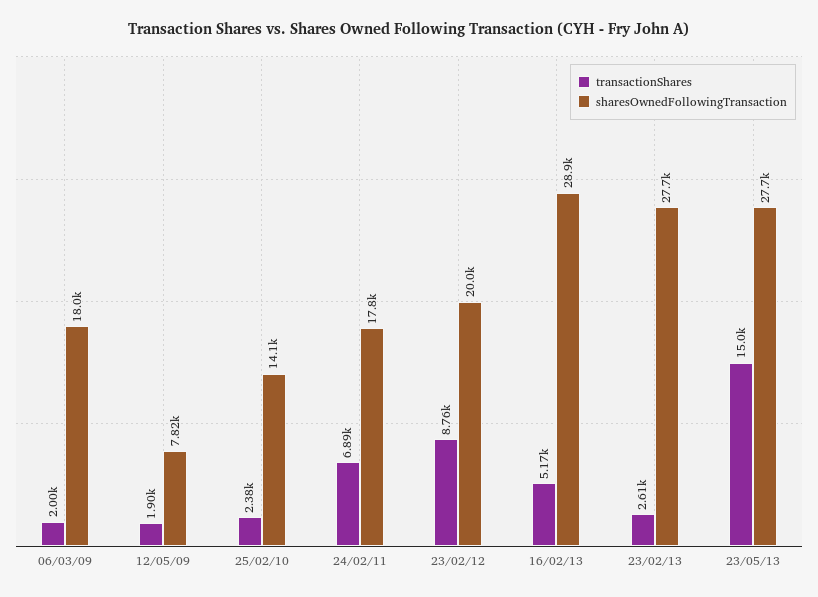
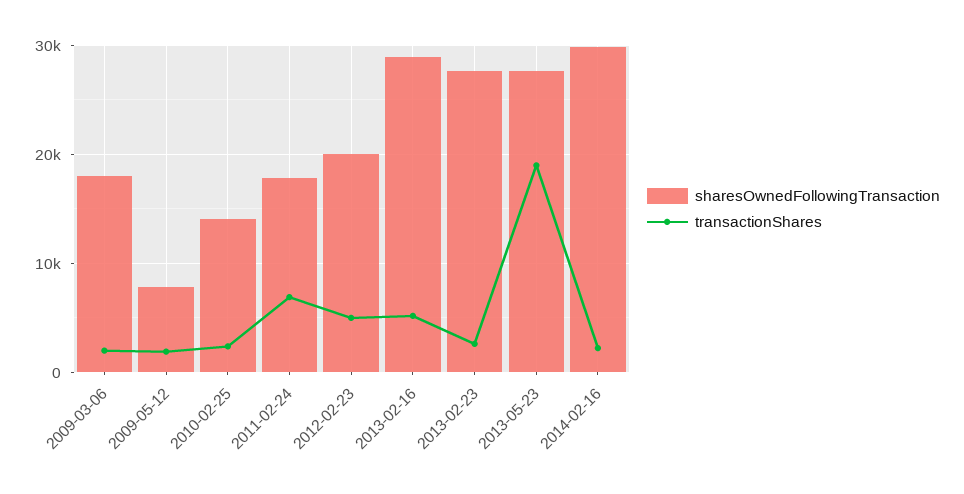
transactionShares, 23/02/12: 8760 -> 5000
transactionShares, 23/05/13: 15000 -> 19000
sharesOwnedFollowingTransaction, 2014-02-16: none -> 30000
transactionShares, 2014-02-16: none -> 2000

